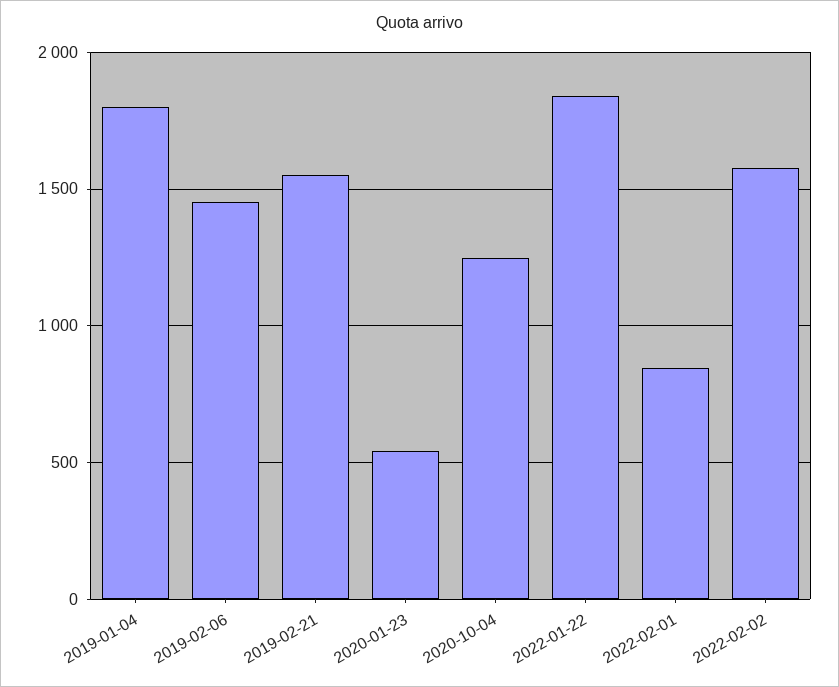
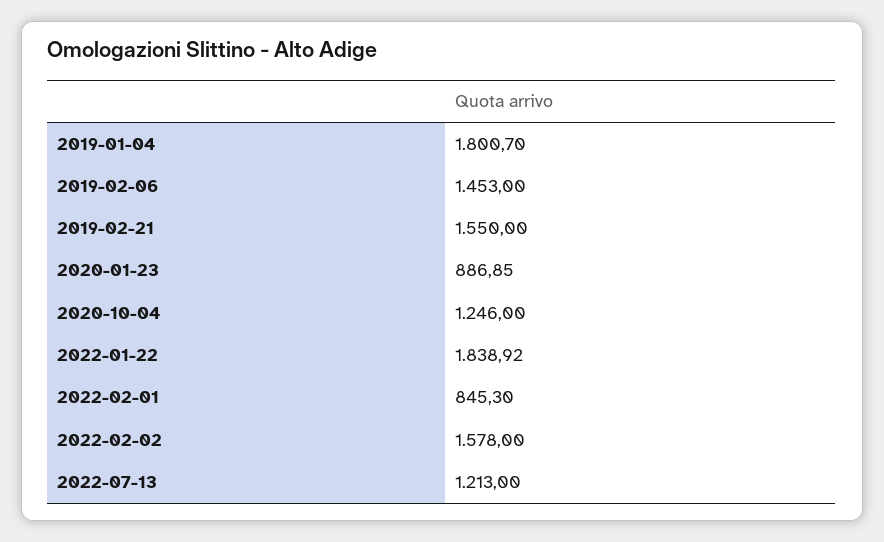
2020-01-23: 550 -> 886.85
2022-07-13: none -> 1213

